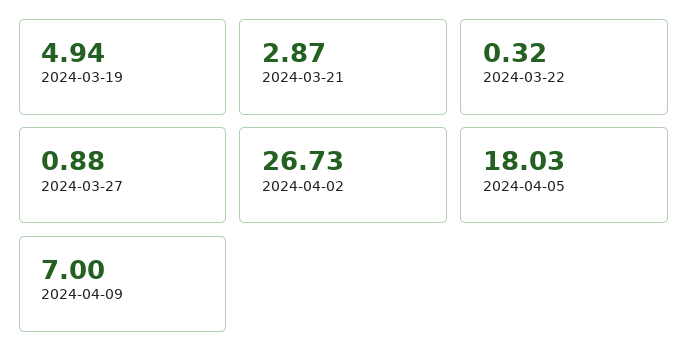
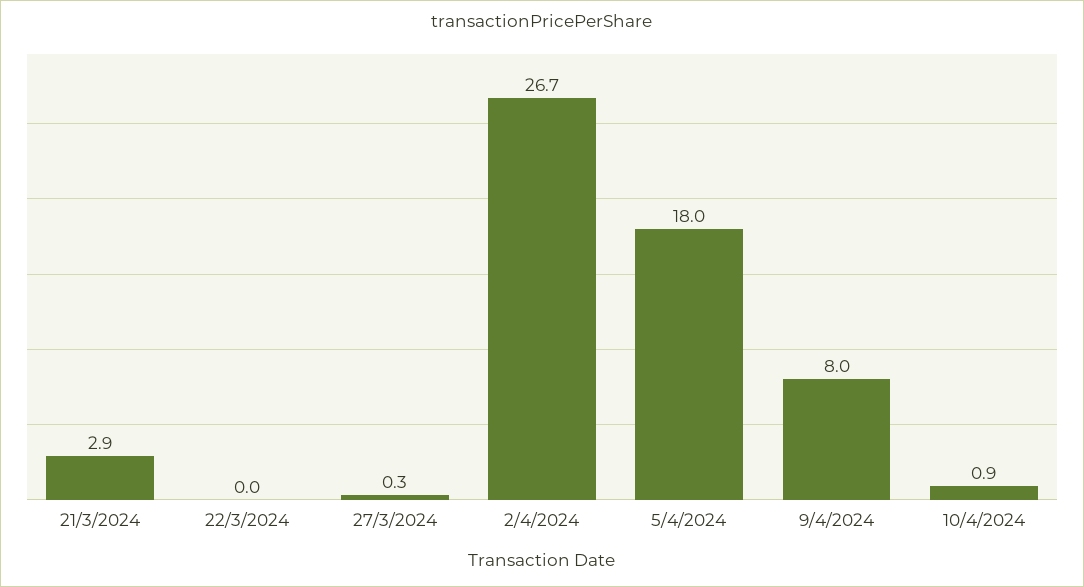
2024-03-19: 4.94 -> none
2024-03-22: 0.32 -> 0
2024-03-27: 0.88 -> 0.3
2024-04-09: 7 -> 8
10/4/2024: none -> 0.9

